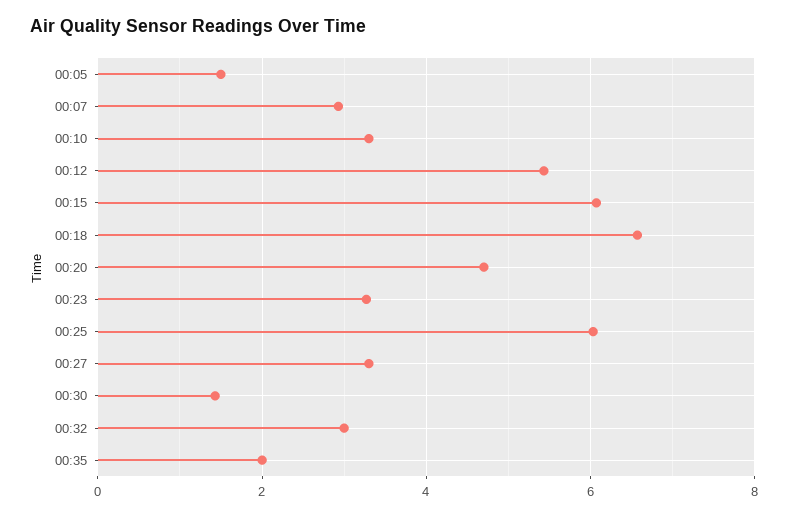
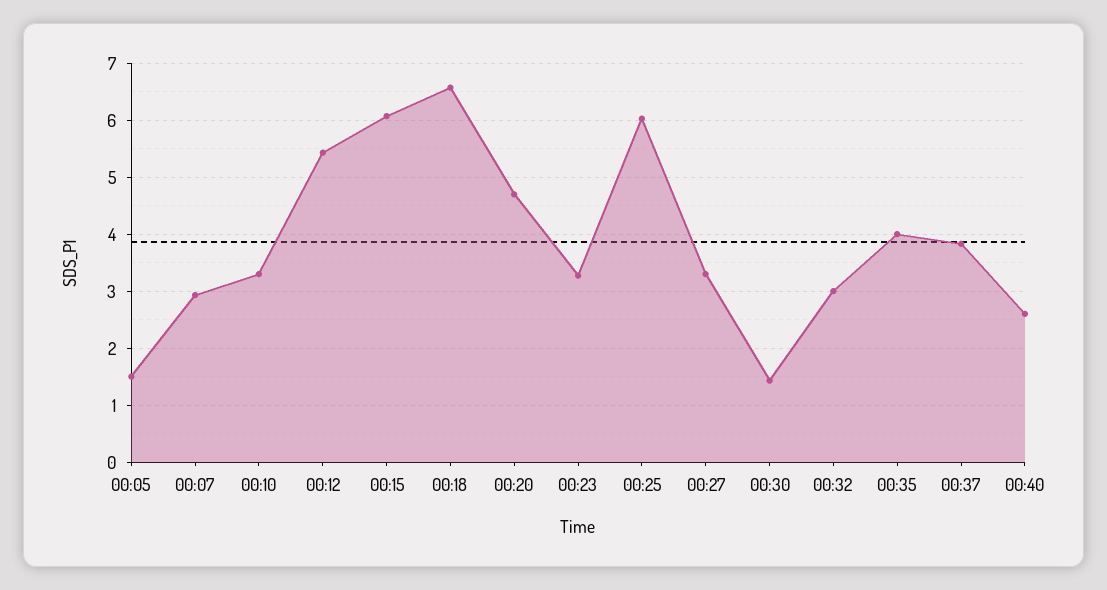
00:35: 2 -> 4
00:37: none -> 3.8
00:40: none -> 2.6

